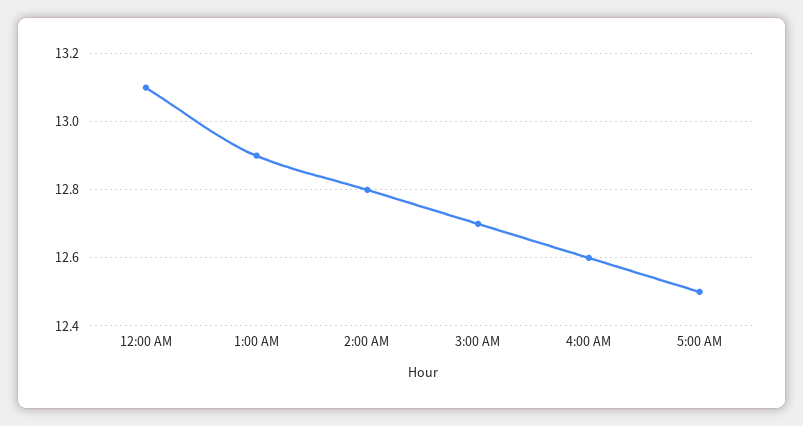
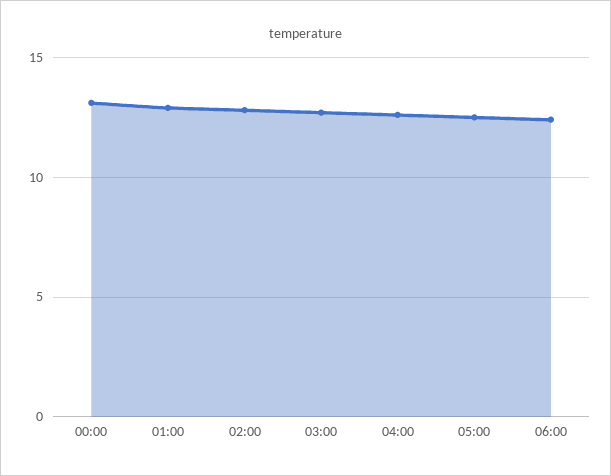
06:00: none -> 12.5

